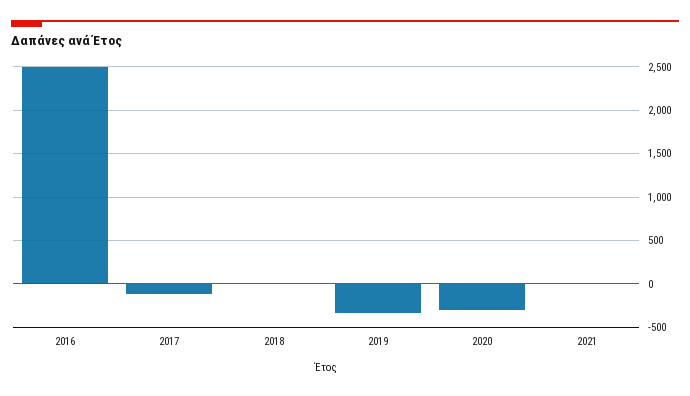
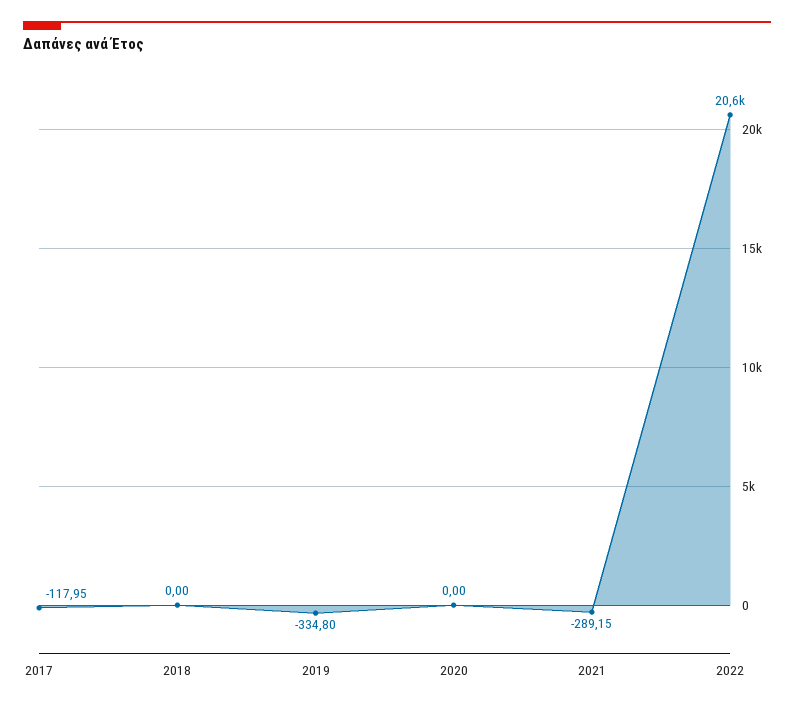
2016: 2500 -> none
2020: -300 -> 0
2021: 0 -> -289.15
2022: none -> 20600

